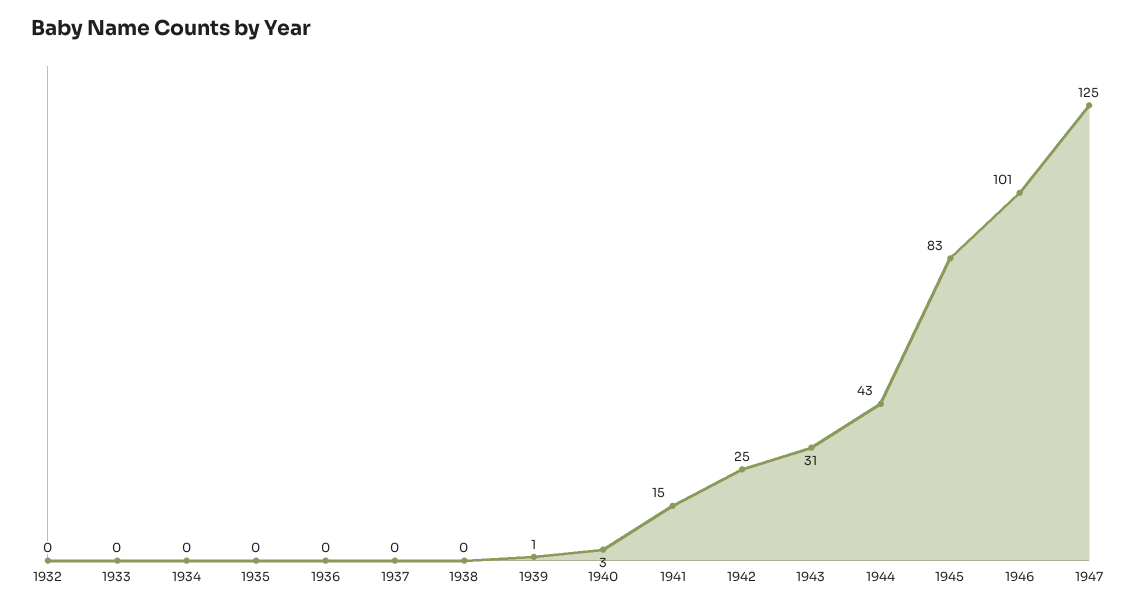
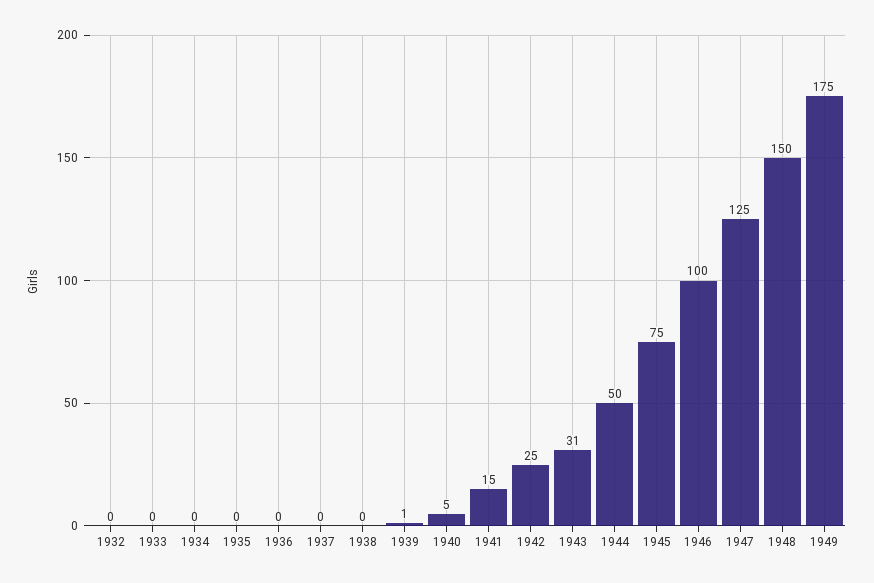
1940: 3 -> 5
1944: 43 -> 50
1945: 83 -> 75
1946: 101 -> 100
1948: none -> 150
1949: none -> 175

